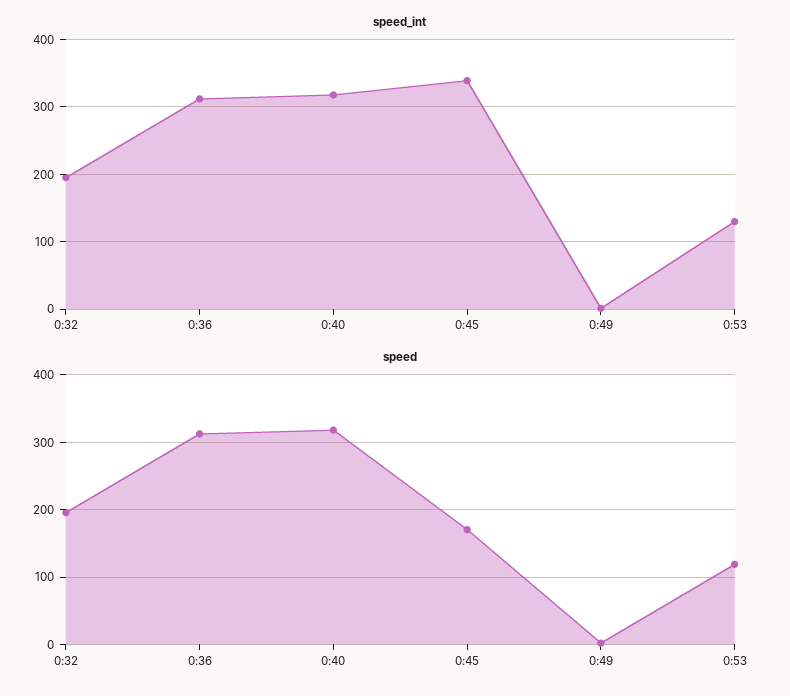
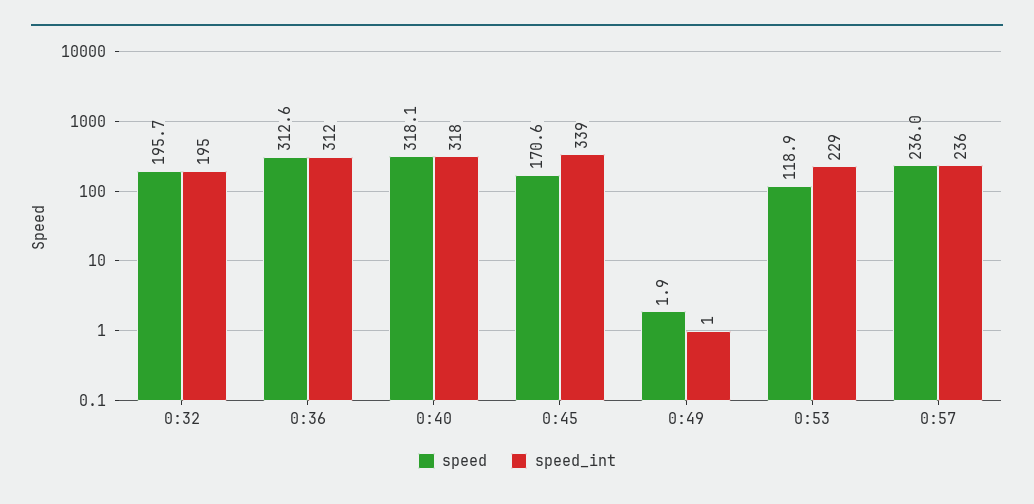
speed_int, 0:53: 130 -> 229
speed, 0:57: none -> 236
speed_int, 0:57: none -> 236

